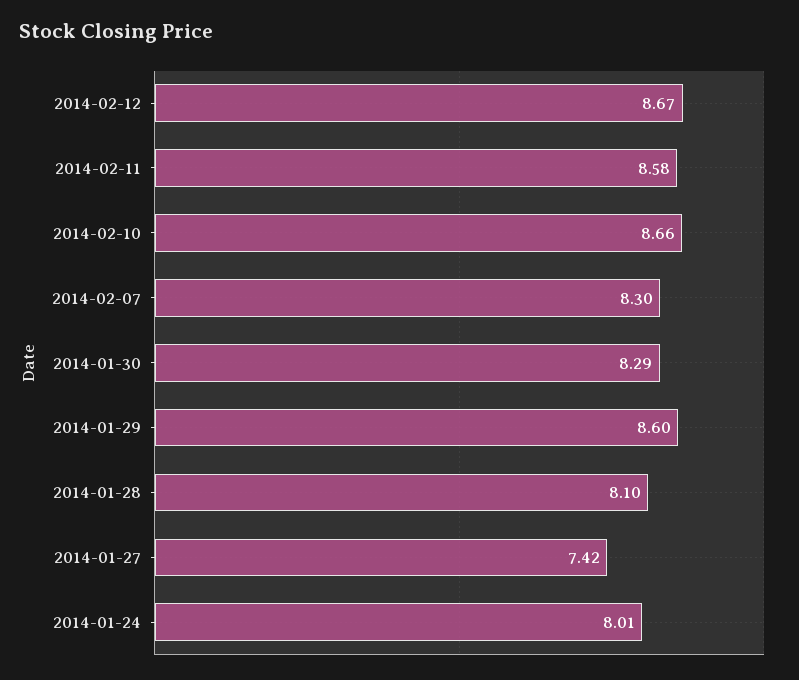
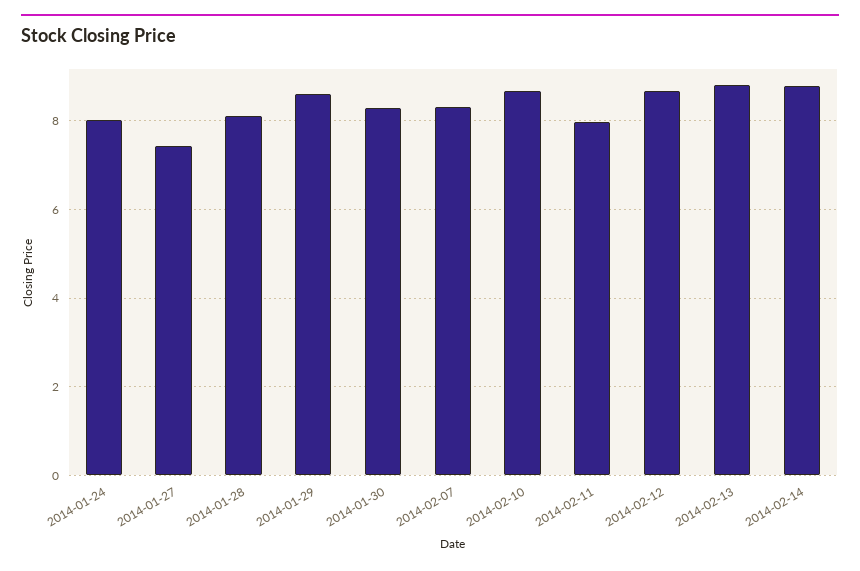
2014-02-11: 8.58 -> 8
2014-02-13: none -> 8.8
2014-02-14: none -> 8.8

